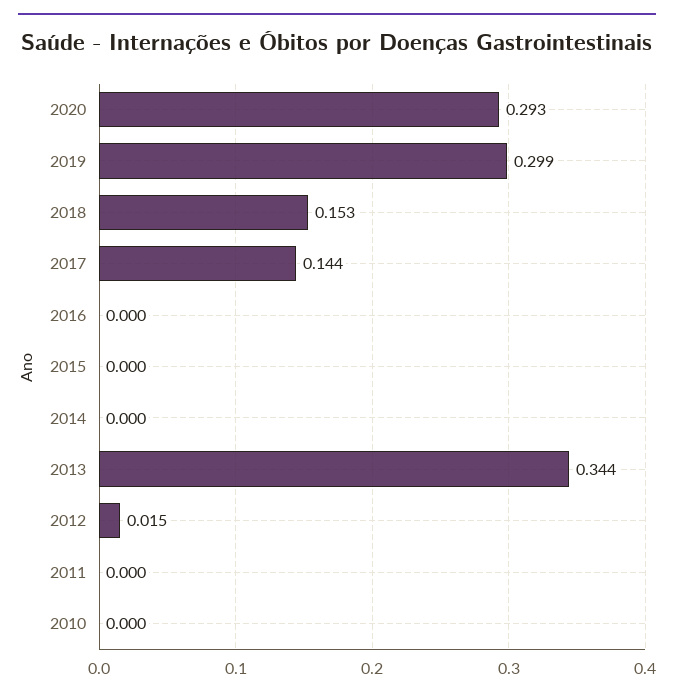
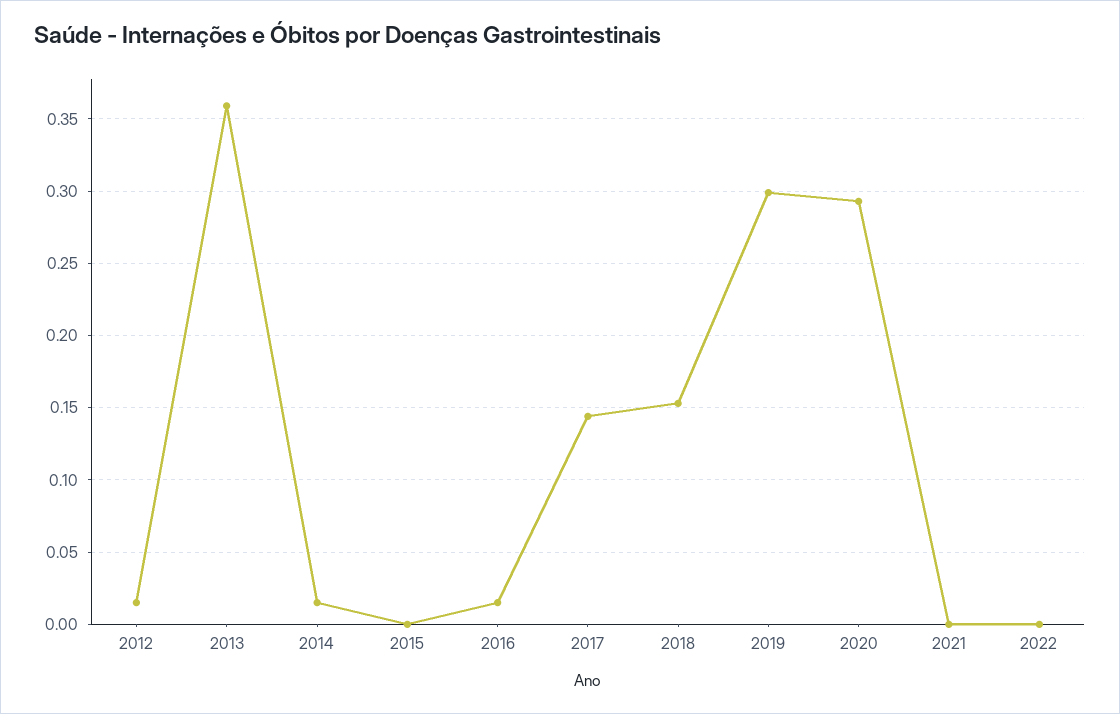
2016: 0 -> 0.015
2014: 0 -> 0.015
2013: 0.344 -> 0.36
2011: 0 -> none
2010: 0 -> none
2021: none -> 0
2022: none -> 0

